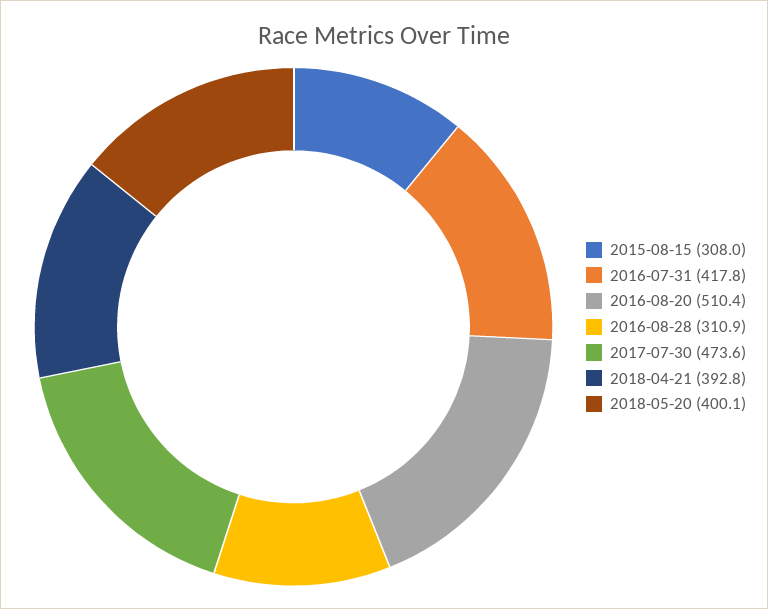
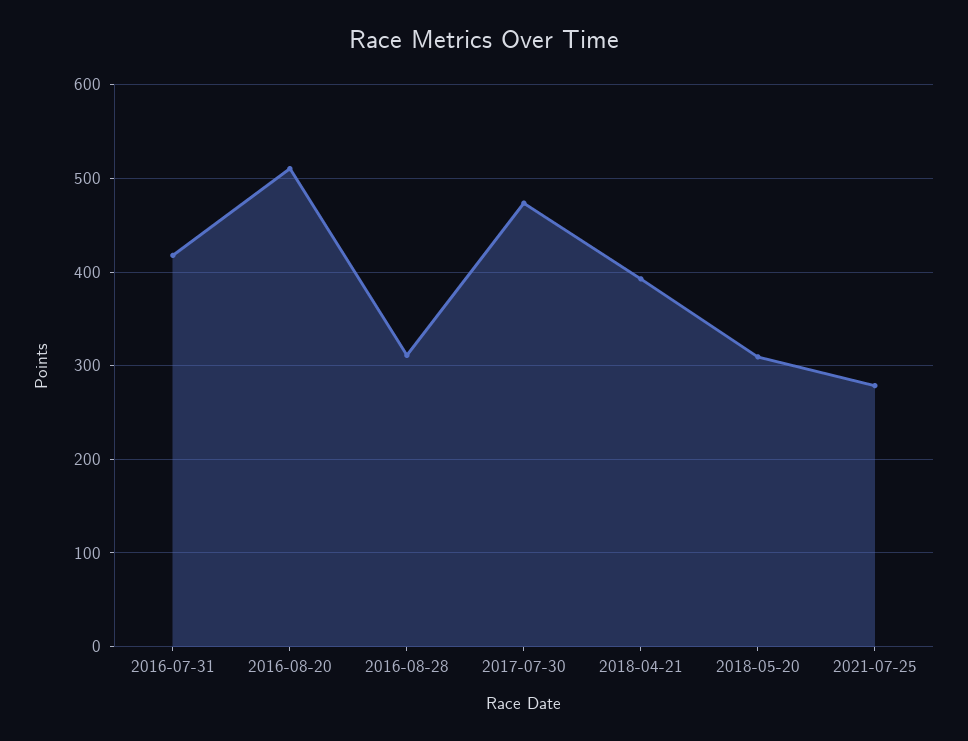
2015-08-15: 308 -> none
2018-05-20: 400.1 -> 310
2021-07-25: none -> 280

